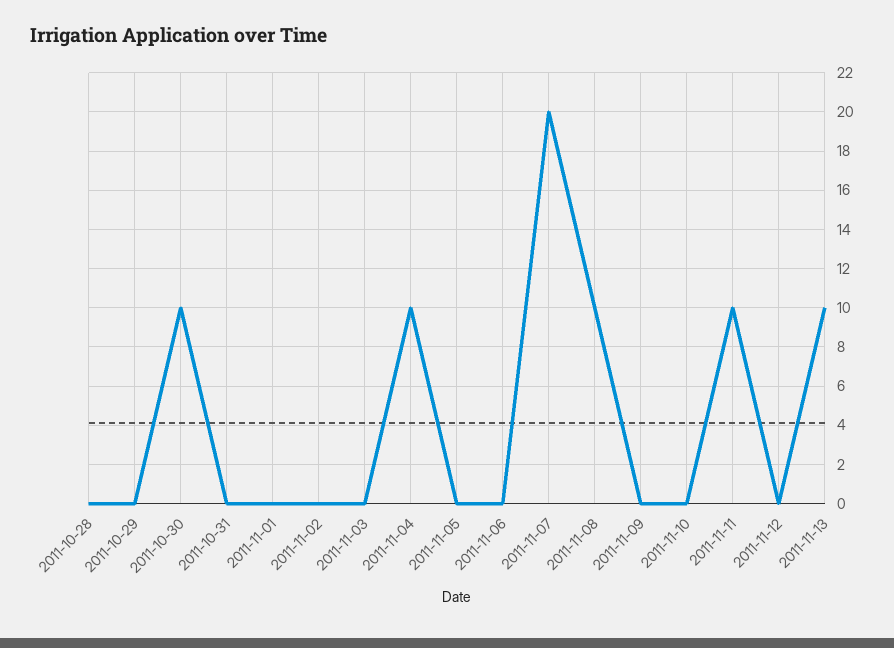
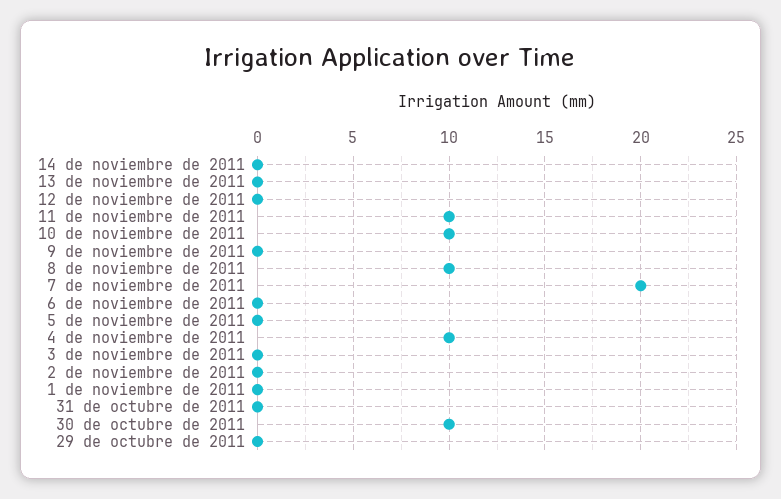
2011-10-28: 0 -> none
2011-11-10: 0 -> 10
2011-11-13: 10 -> 0
14 de noviembre de 2011: none -> 0

